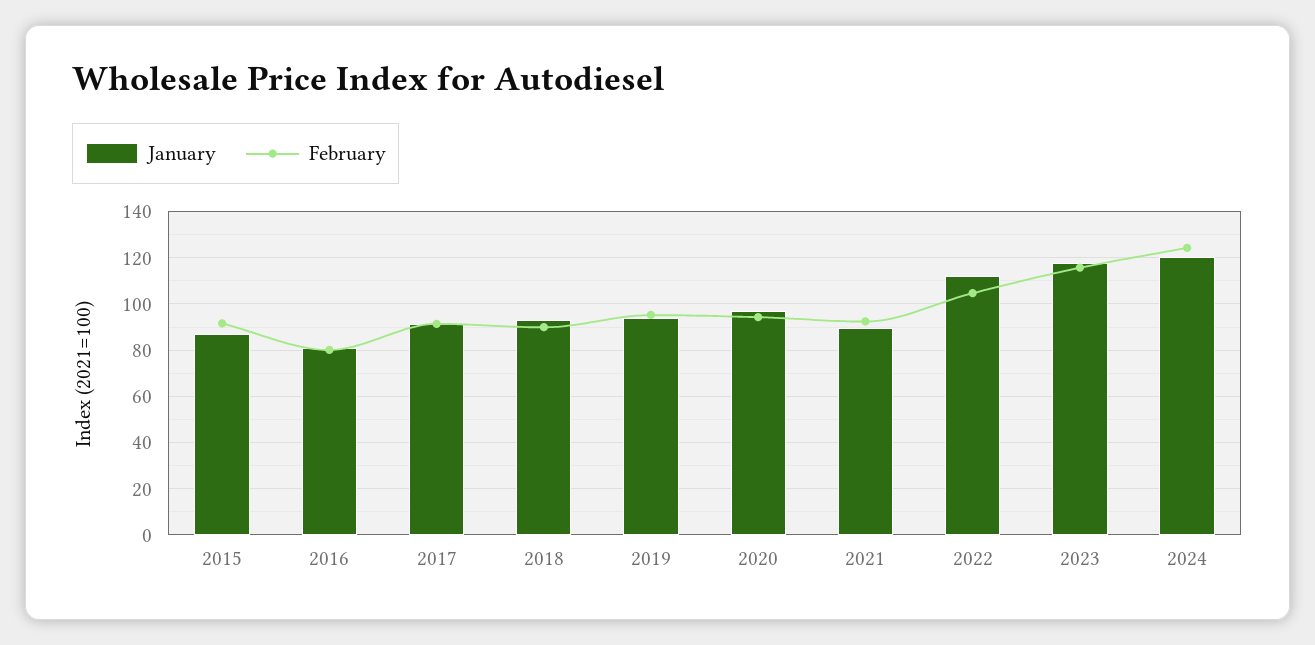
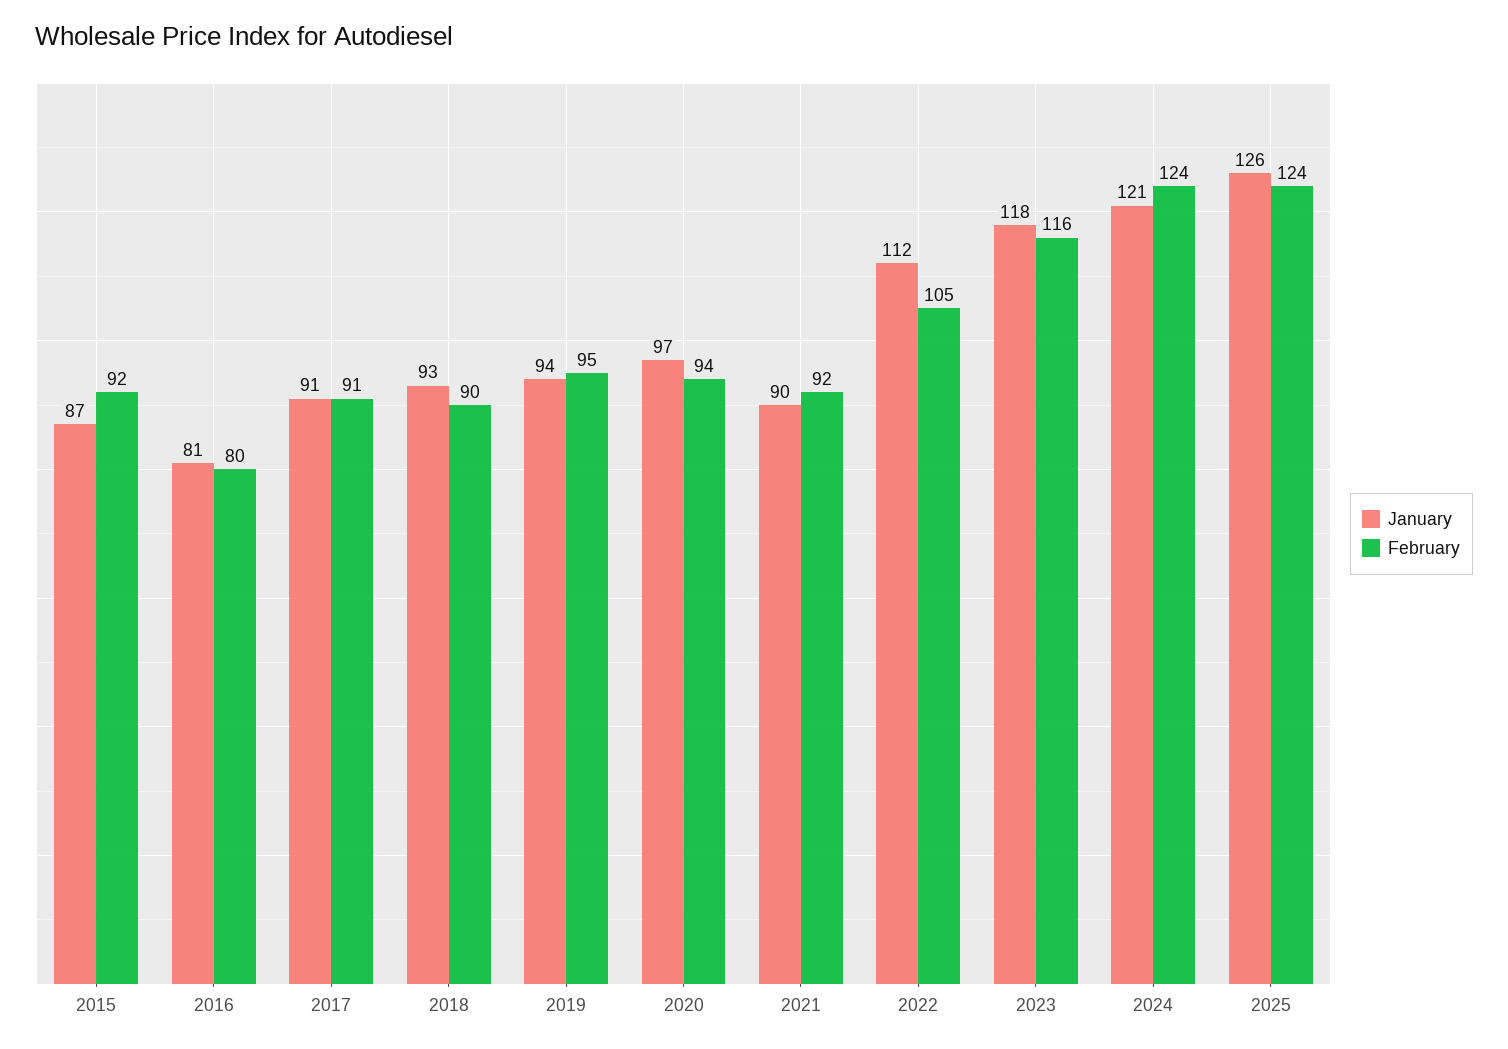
January, 2025: none -> 126
February, 2025: none -> 124

